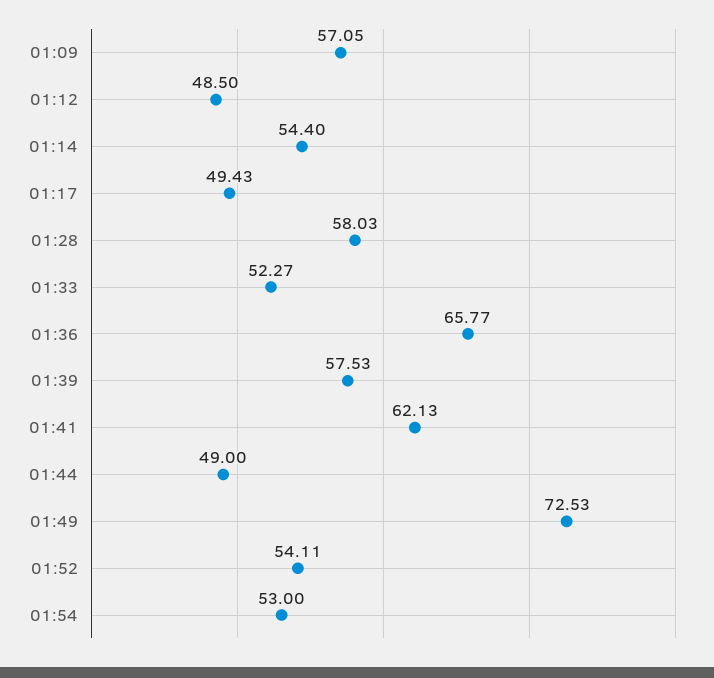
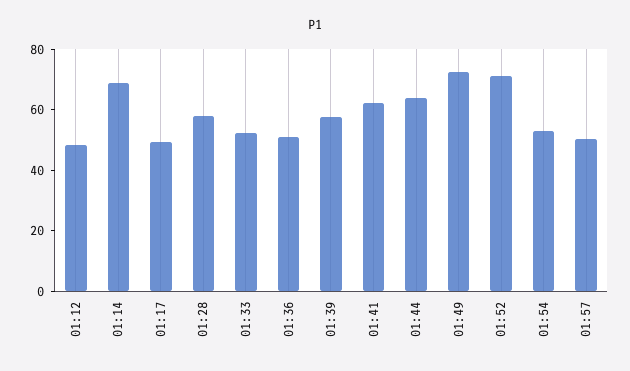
01:09: 57.05 -> none
01:14: 54.4 -> 70
01:36: 65.77 -> 50
01:44: 49 -> 65
01:52: 54.11 -> 70
01:57: none -> 50

